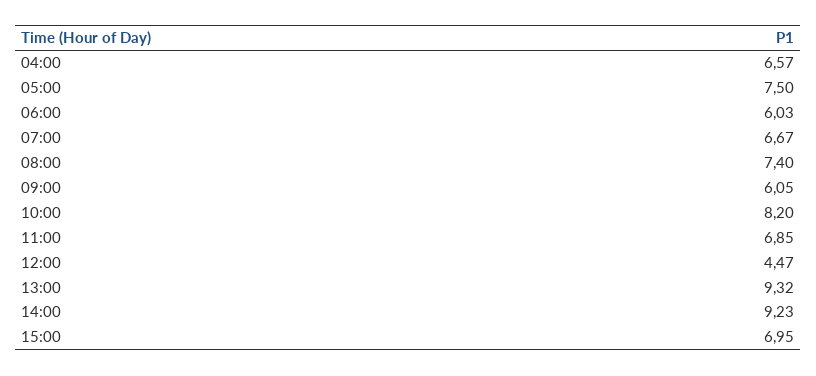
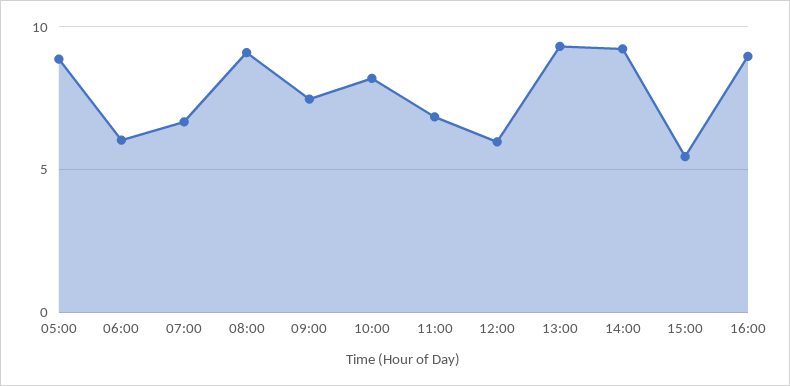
04:00: 6.57 -> none
05:00: 7.5 -> 9
08:00: 7.4 -> 9
09:00: 6.05 -> 7.5
12:00: 4.47 -> 6
15:00: 6.95 -> 5.5
16:00: none -> 9

